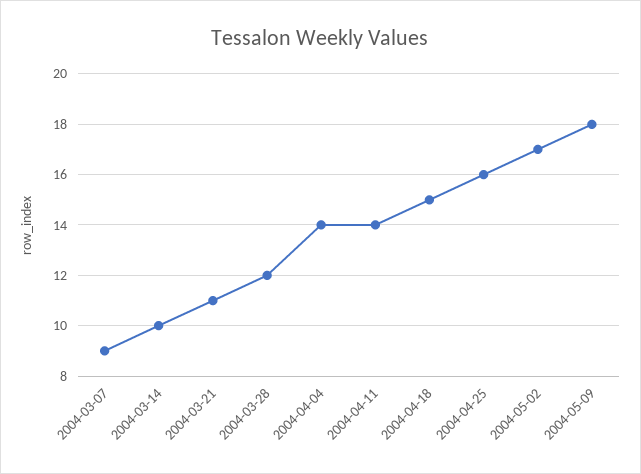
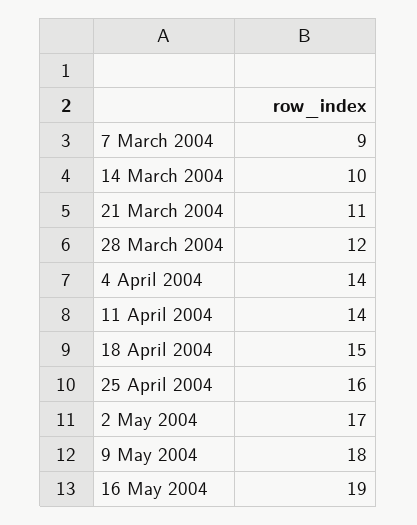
16 May 2004: none -> 19

